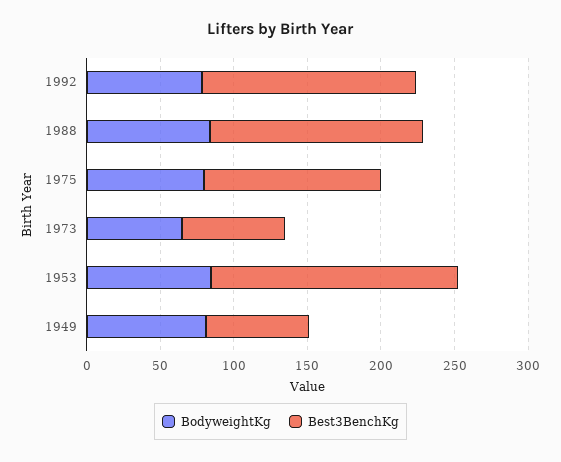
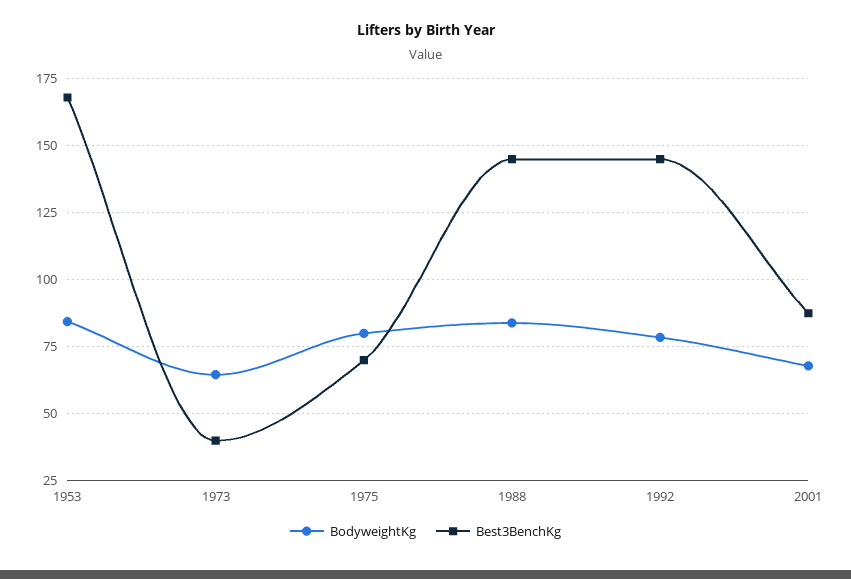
Best3BenchKg, 1975: 120 -> 70
Best3BenchKg, 1973: 70 -> 40
BodyweightKg, 1949: 80 -> none
Best3BenchKg, 1949: 70 -> none
BodyweightKg, 2001: none -> 67.5
Best3BenchKg, 2001: none -> 87.5

